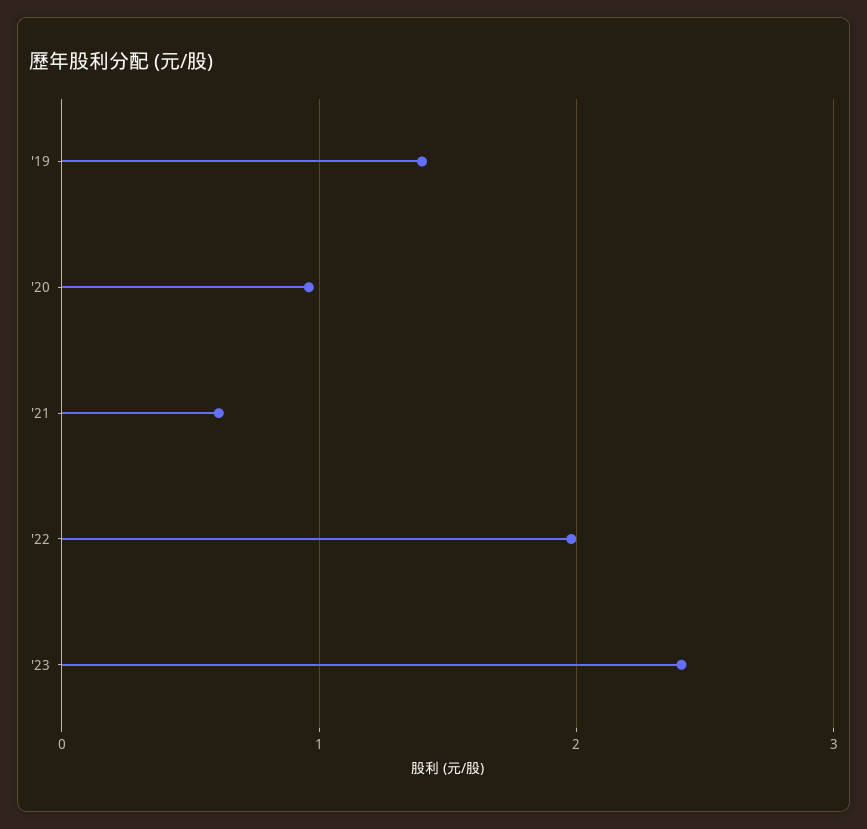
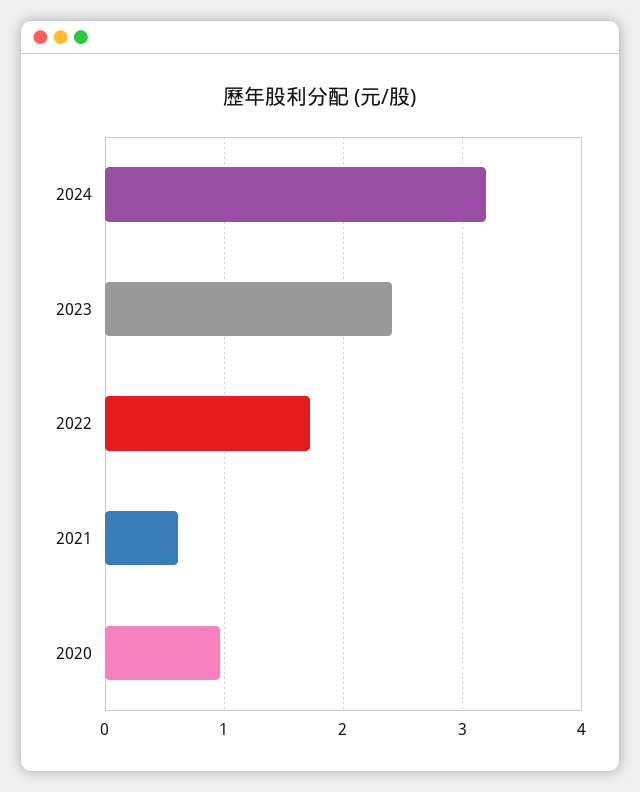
'19: 1.4 -> none
'22: 2 -> 1.7
2024: none -> 3.2

